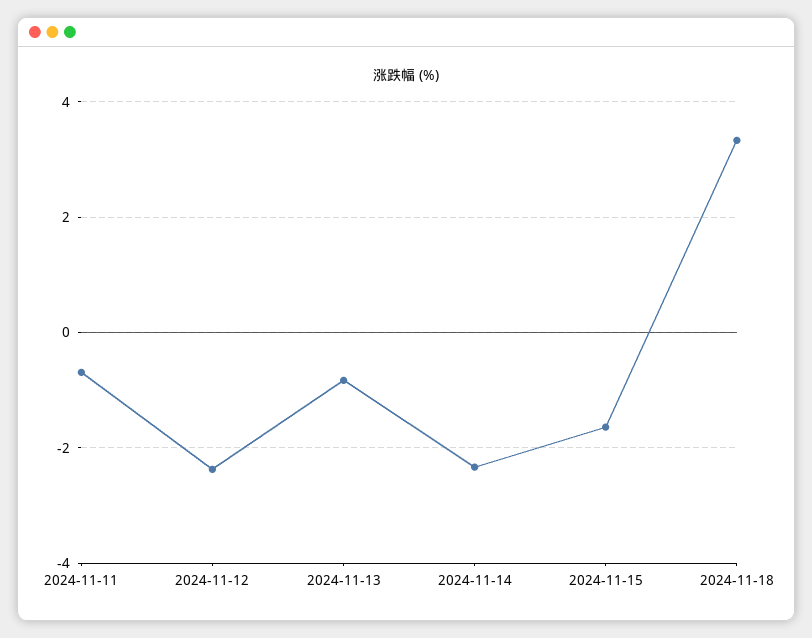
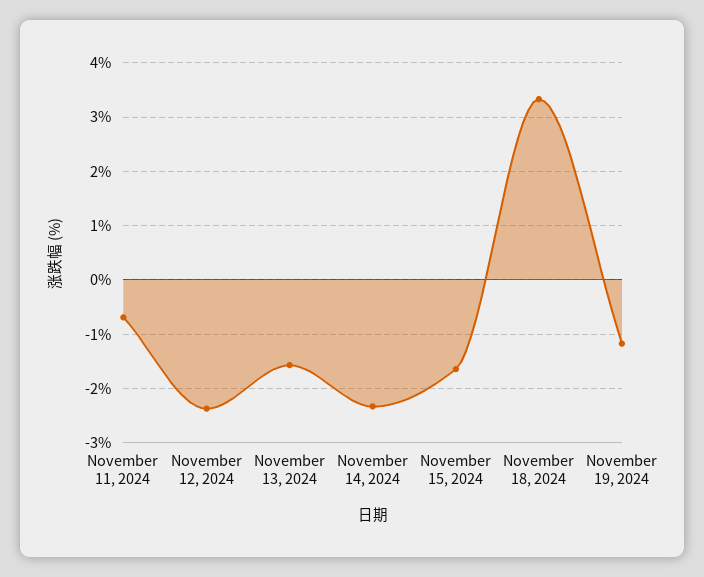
2024-11-13: -0.8 -> -1.6
November 19, 2024: none -> -1.2

